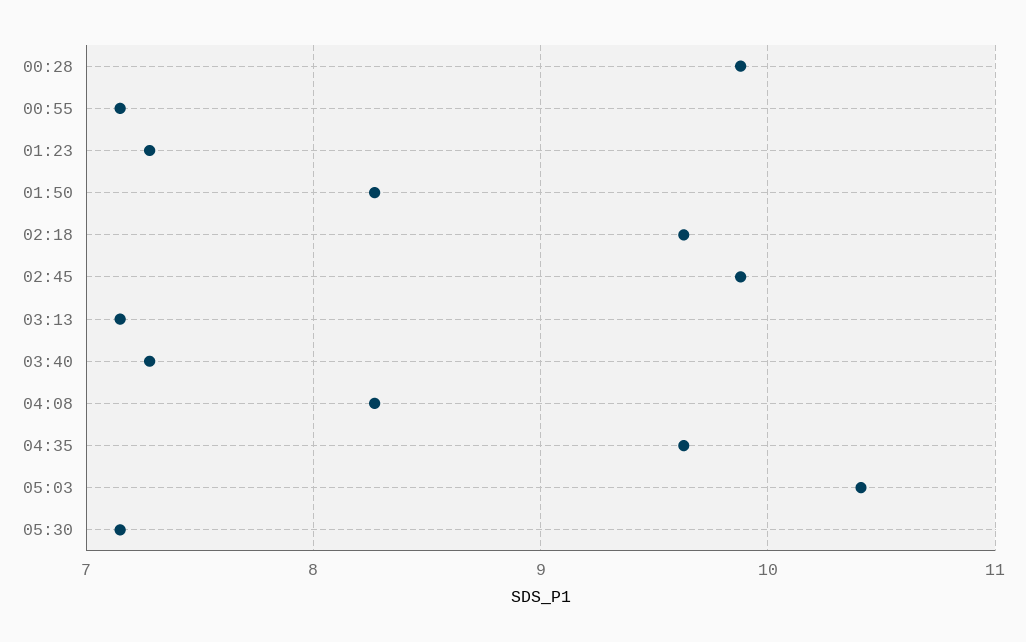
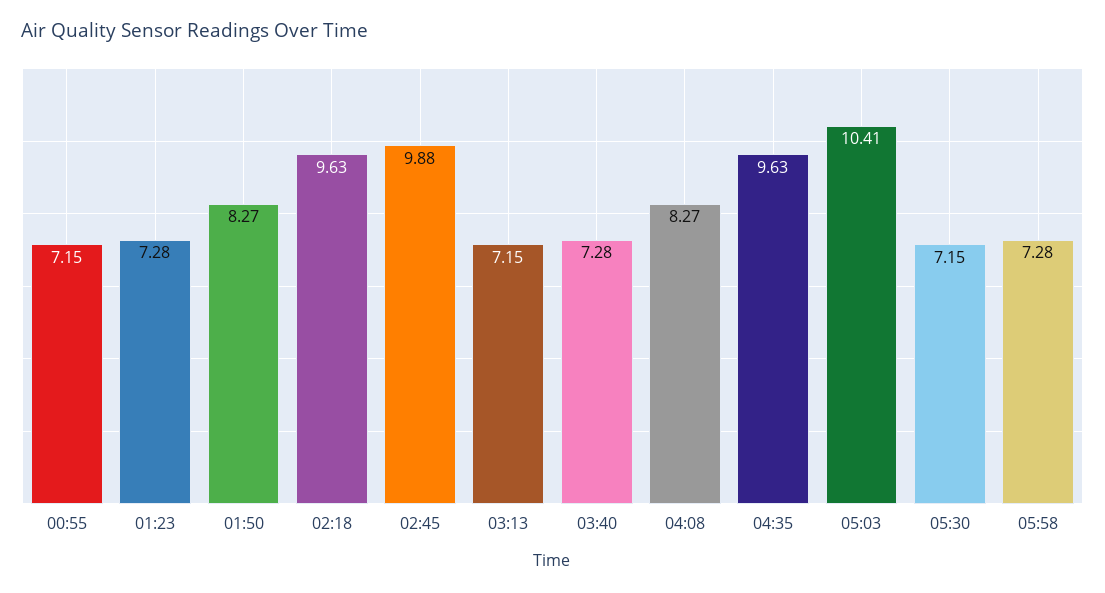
00:28: 9.9 -> none
05:58: none -> 7.28

